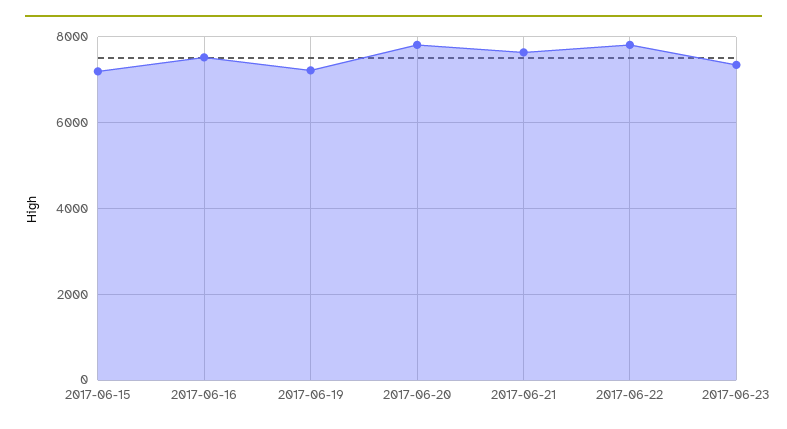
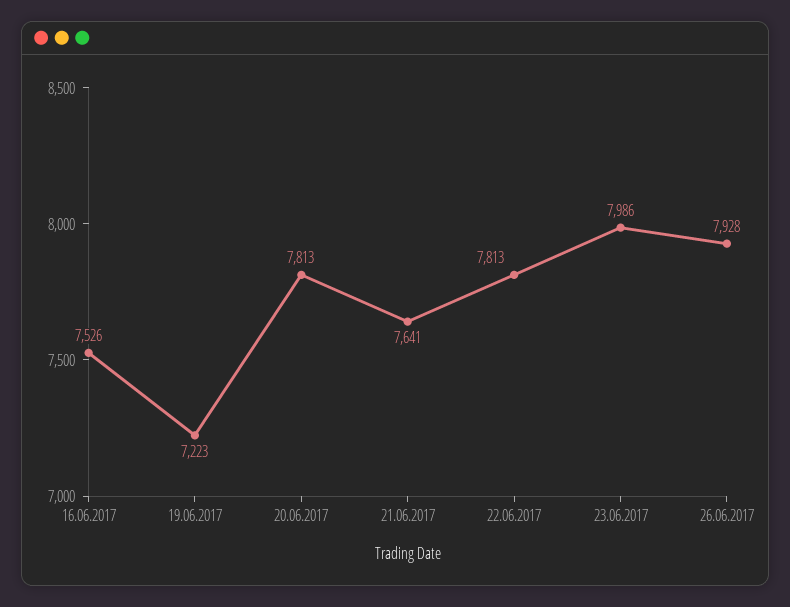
2017-06-15: 7200 -> none
2017-06-23: 7400 -> 7986
26.06.2017: none -> 7928

